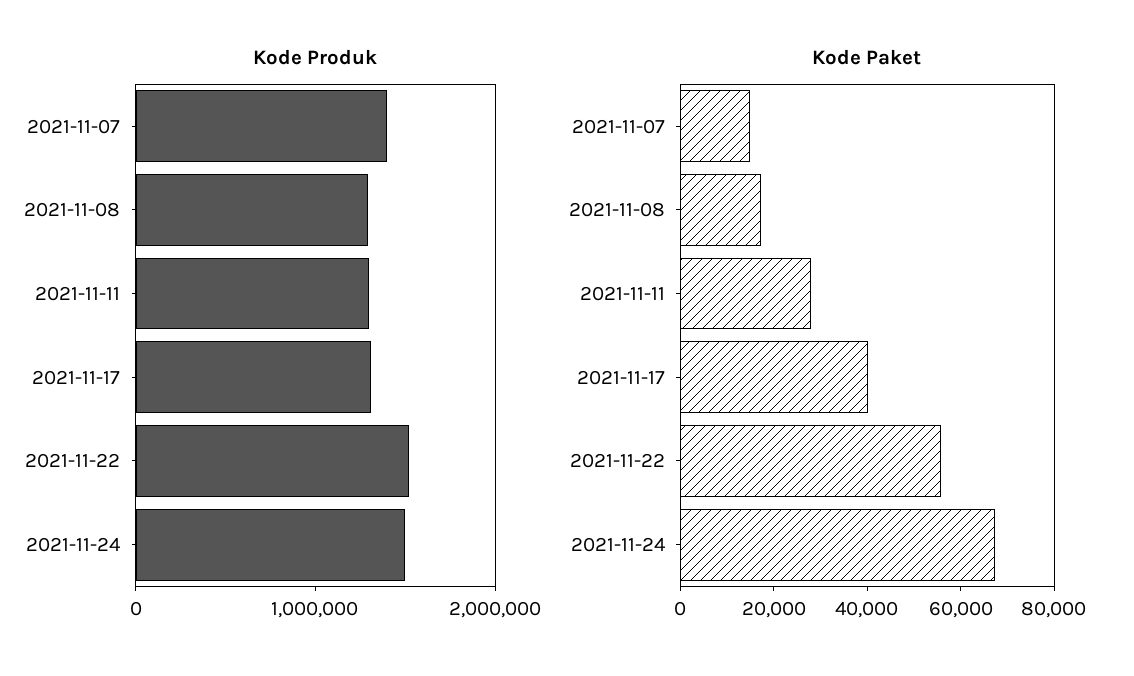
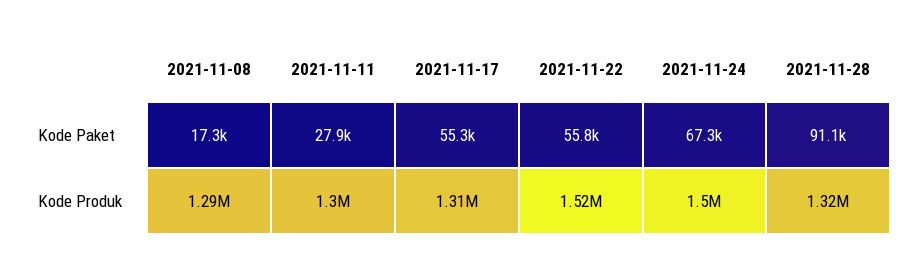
Kode Produk, 2021-11-07: 1400000 -> none
Kode Paket, 2021-11-07: 15000 -> none
Kode Paket, 2021-11-17: 40000 -> 55300
Kode Paket, 2021-11-28: none -> 91100
Kode Produk, 2021-11-28: none -> 1320000

